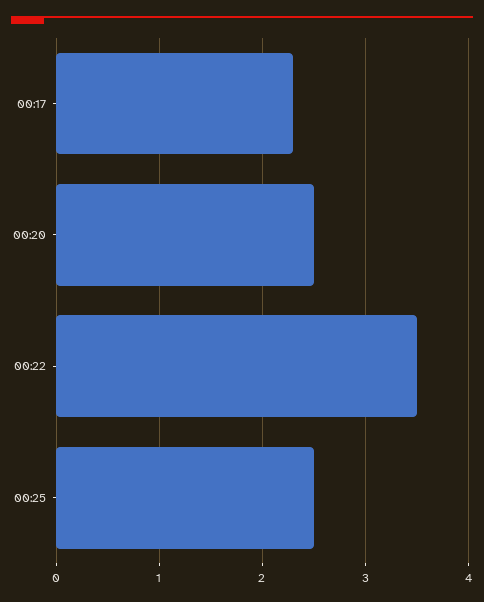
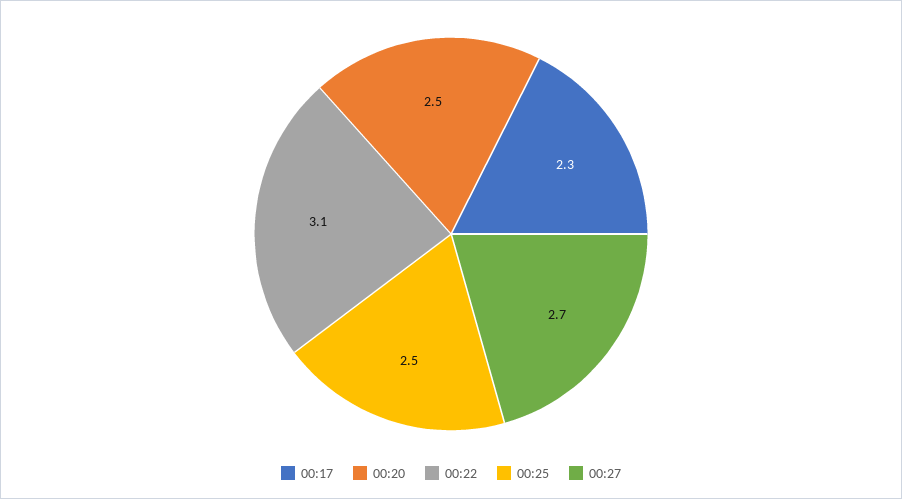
00:22: 3.5 -> 3.1
00:27: none -> 2.7

